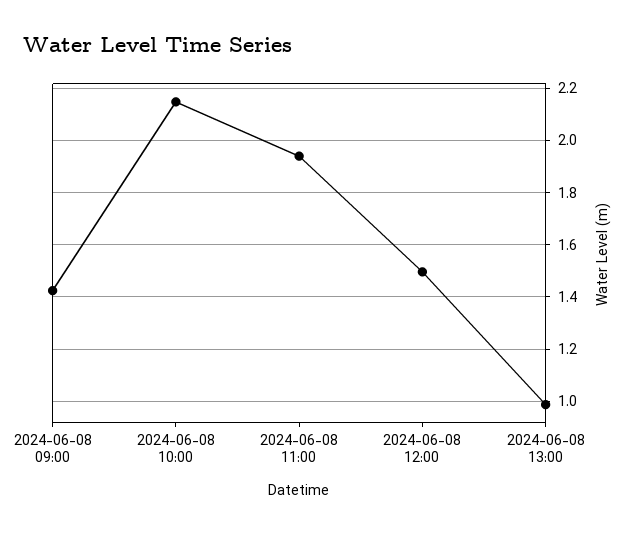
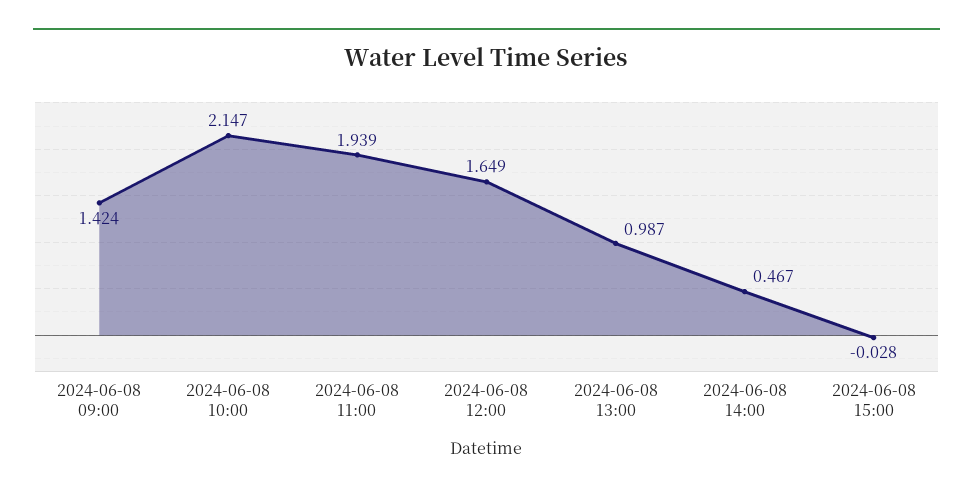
2024-06-08 12:00: 1.5 -> 1.649
2024-06-08 14:00: none -> 0.467
2024-06-08 15:00: none -> -0.028

